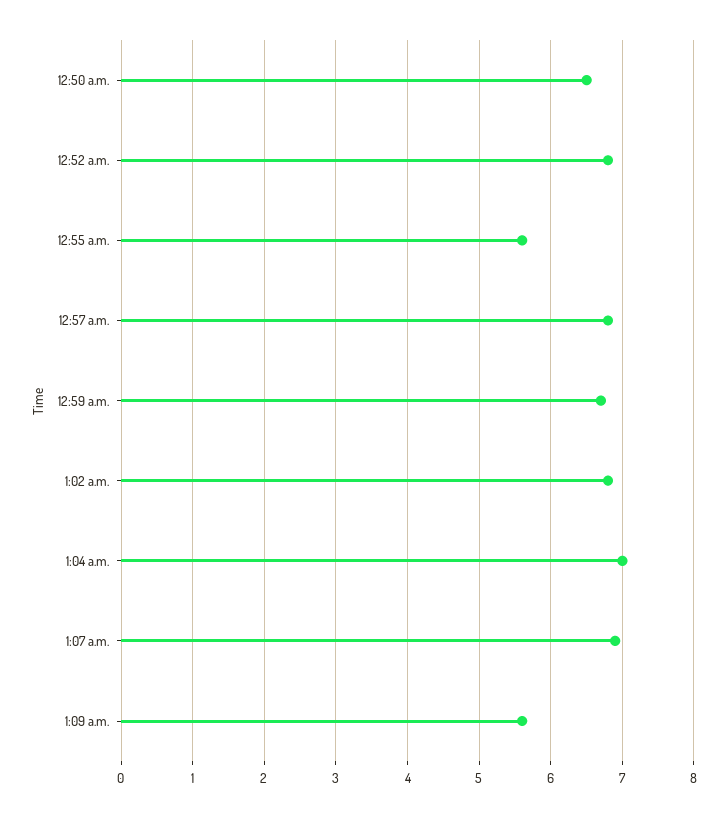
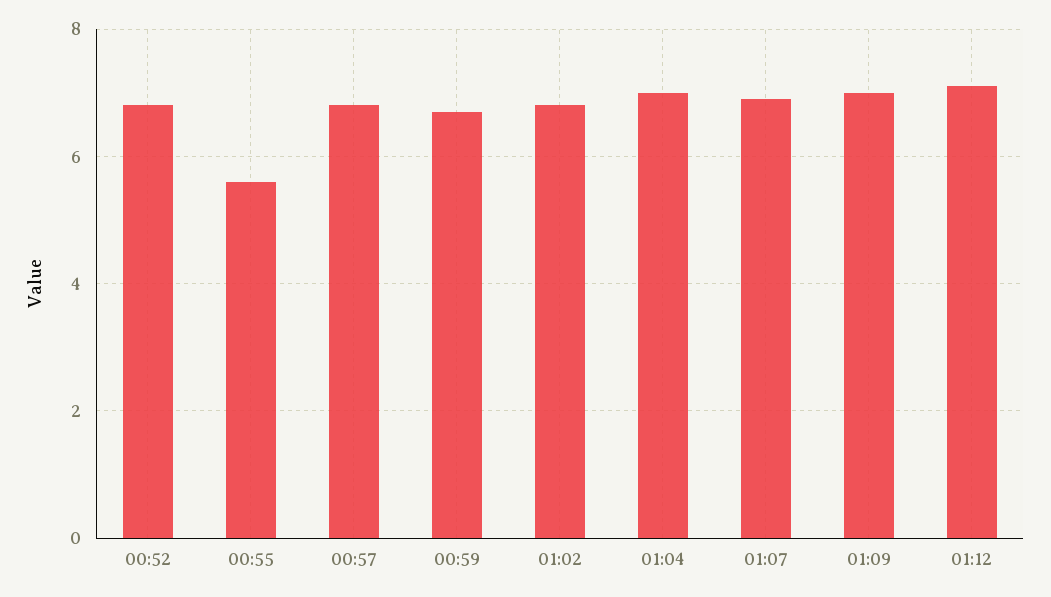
12:50 a.m.: 6.5 -> none
1:09 a.m.: 5.6 -> 7
01:12: none -> 7

